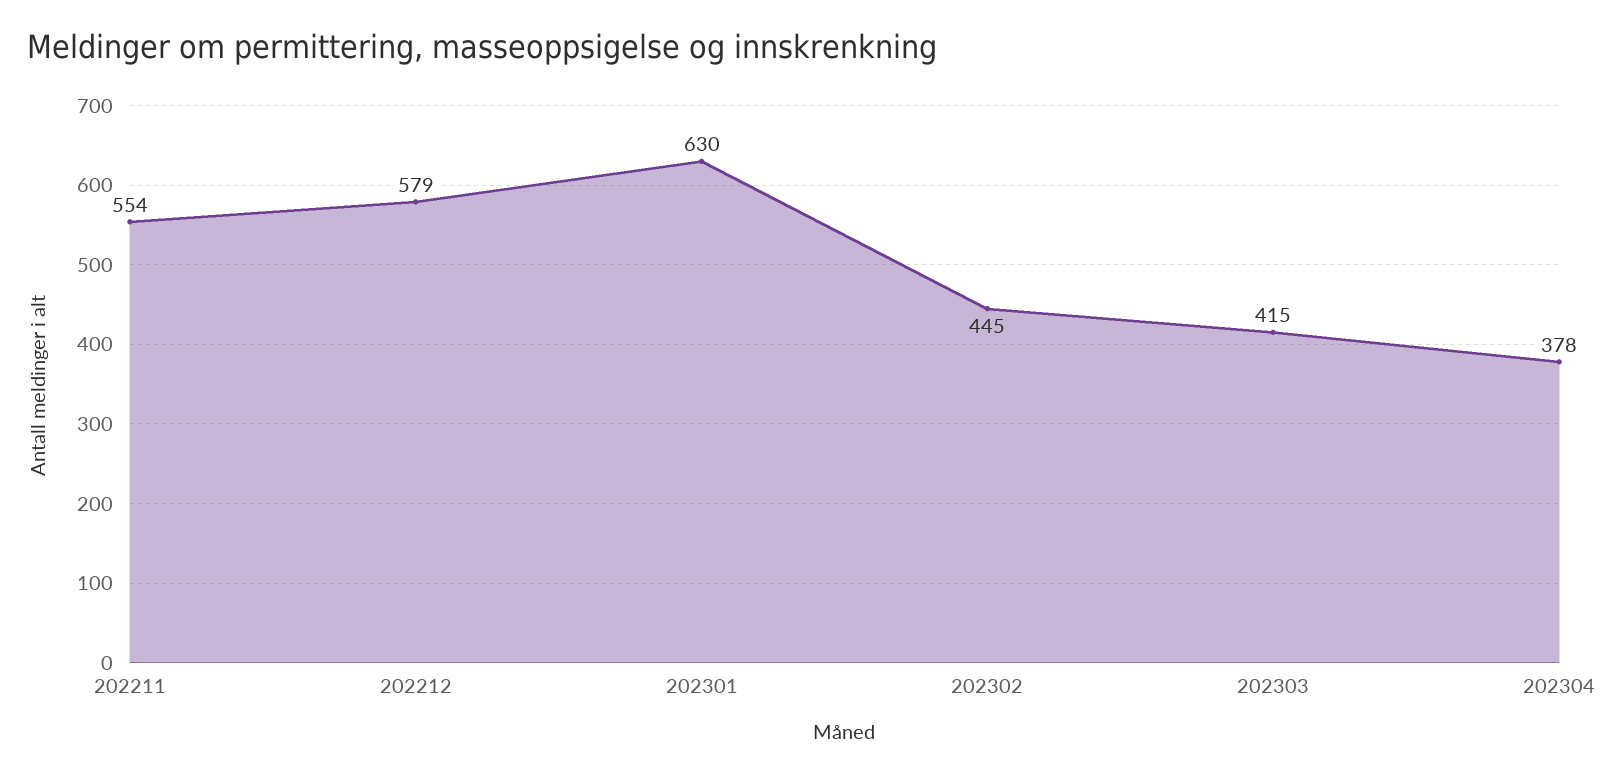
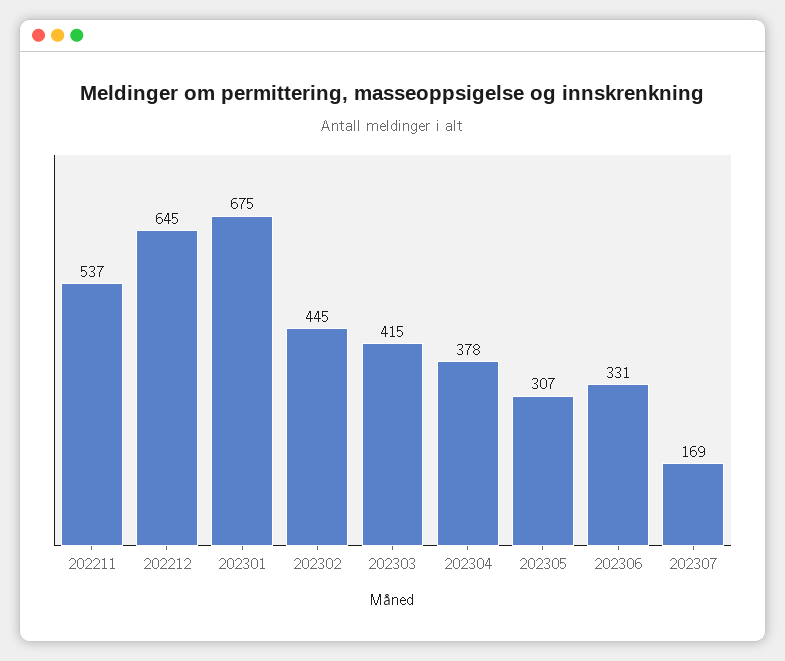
202211: 554 -> 537
202212: 579 -> 645
202301: 630 -> 675
202305: none -> 307
202306: none -> 331
202307: none -> 169

